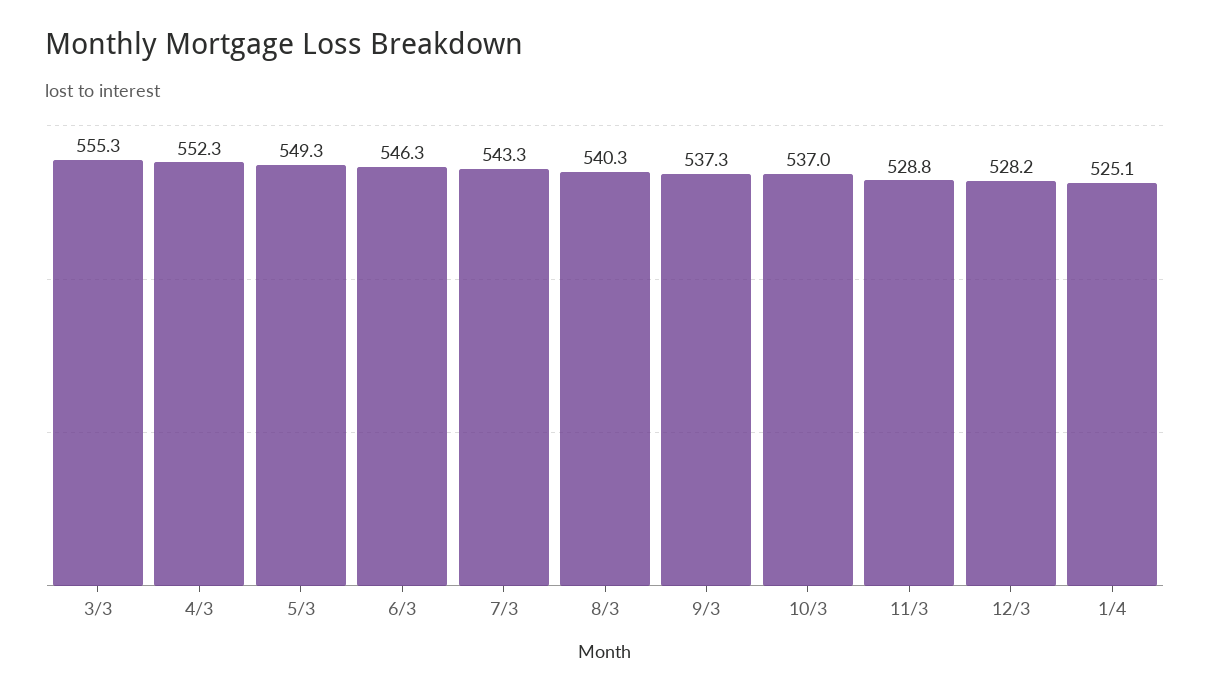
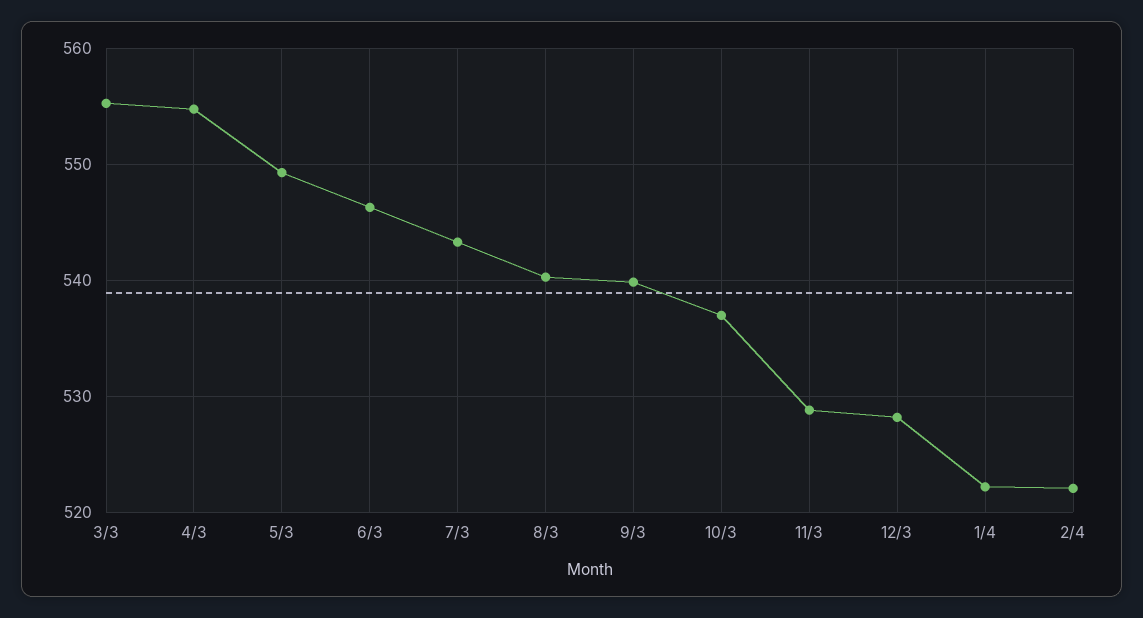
4/3: 552.3 -> 555
9/3: 537.3 -> 540
1/4: 525.1 -> 522
2/4: none -> 522

